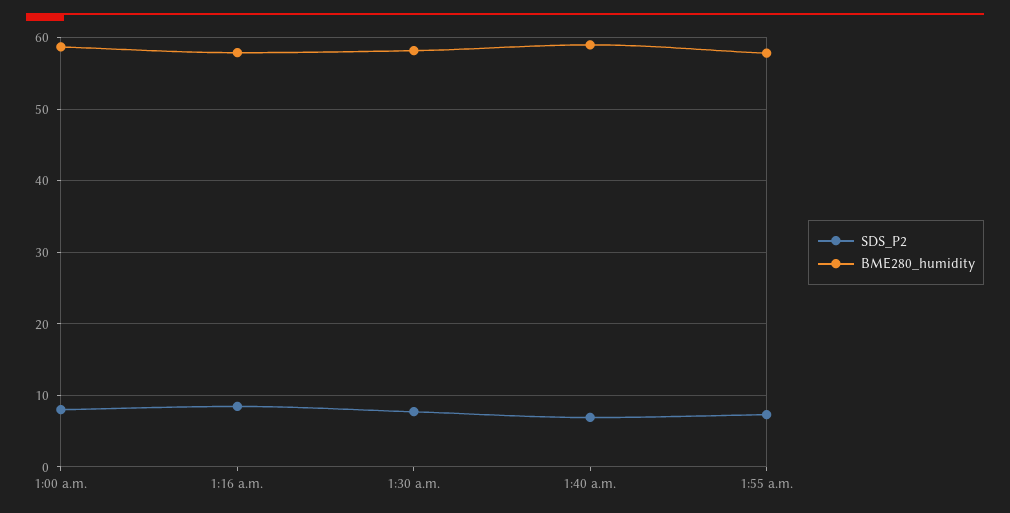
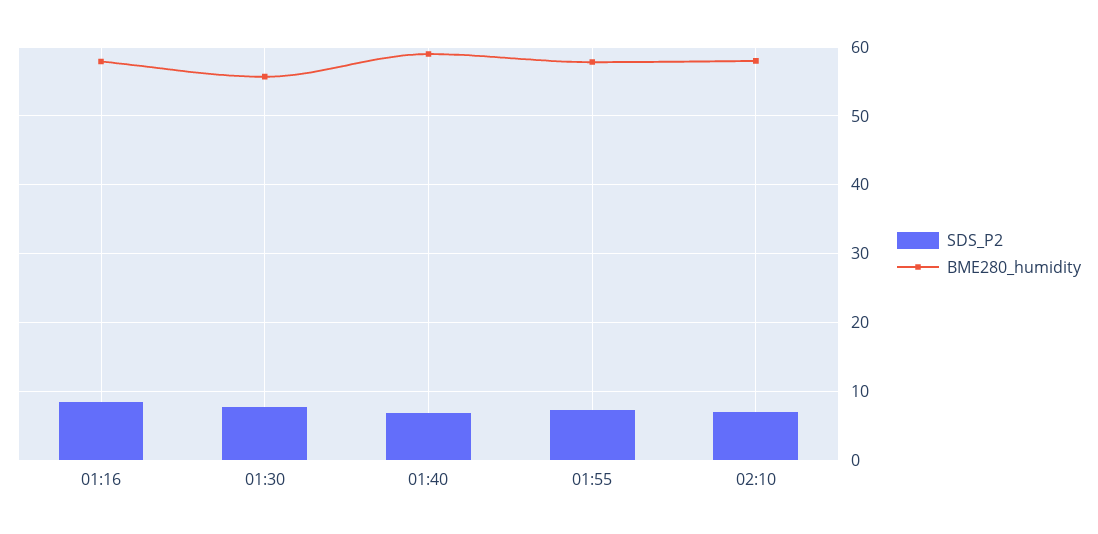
SDS_P2, 1:00 a.m.: 8 -> none
BME280_humidity, 1:00 a.m.: 59 -> none
BME280_humidity, 1:30 a.m.: 58 -> 56
SDS_P2, 02:10: none -> 7
BME280_humidity, 02:10: none -> 58

